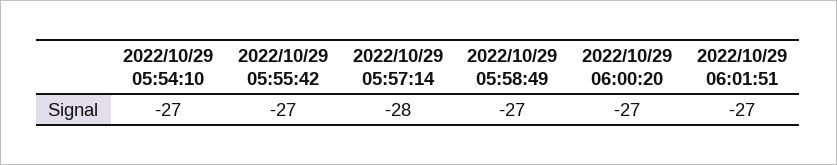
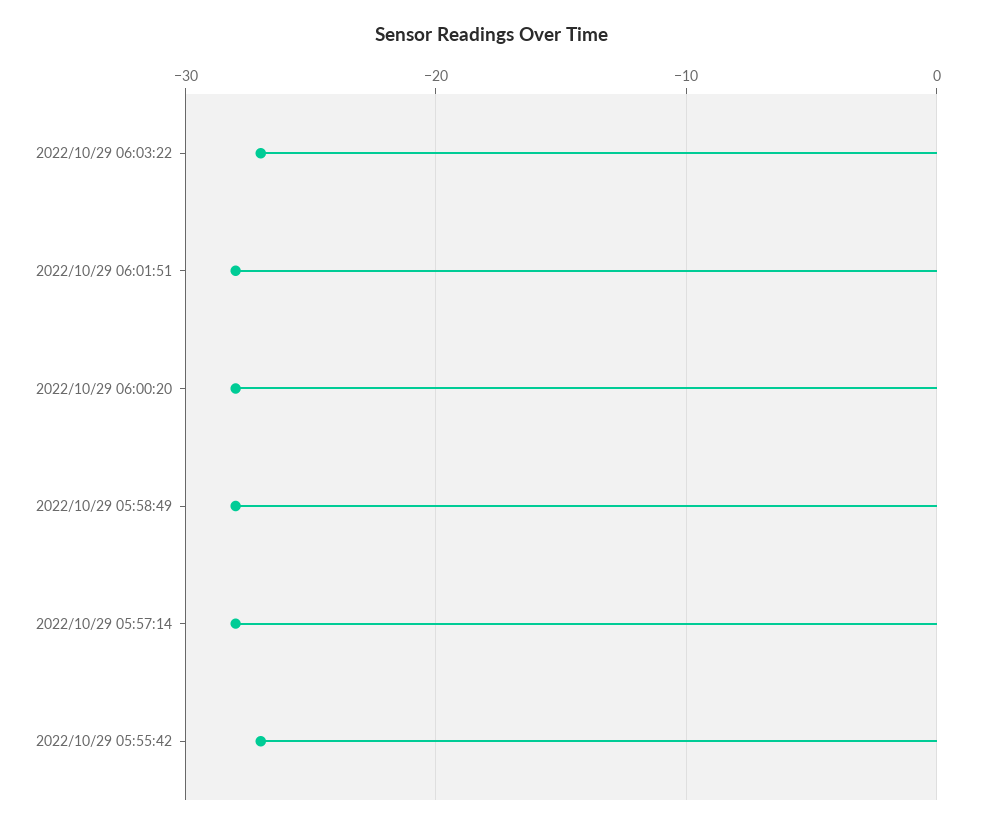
2022/10/29 05:54:10: -27 -> none
2022/10/29 05:58:49: -27 -> -28
2022/10/29 06:00:20: -27 -> -28
2022/10/29 06:01:51: -27 -> -28
2022/10/29 06:03:22: none -> -27

